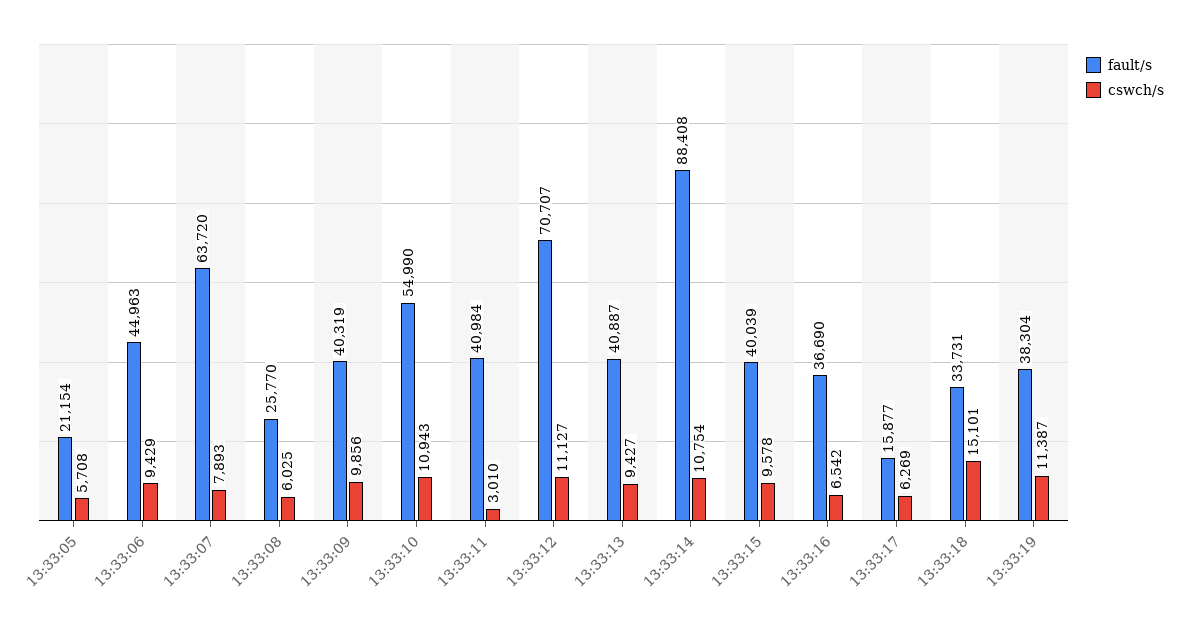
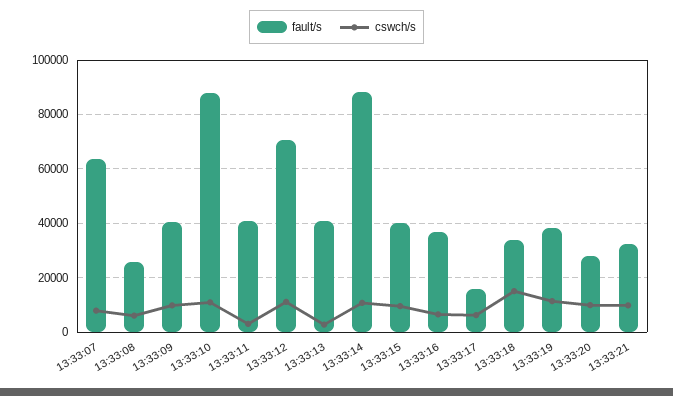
fault/s, 13:33:05: 21154 -> none
cswch/s, 13:33:05: 5708 -> none
fault/s, 13:33:06: 44963 -> none
cswch/s, 13:33:06: 9429 -> none
fault/s, 13:33:10: 54990 -> 87500
cswch/s, 13:33:13: 9427 -> 2500
fault/s, 13:33:20: none -> 27500
cswch/s, 13:33:20: none -> 10000
fault/s, 13:33:21: none -> 32500
cswch/s, 13:33:21: none -> 10000

